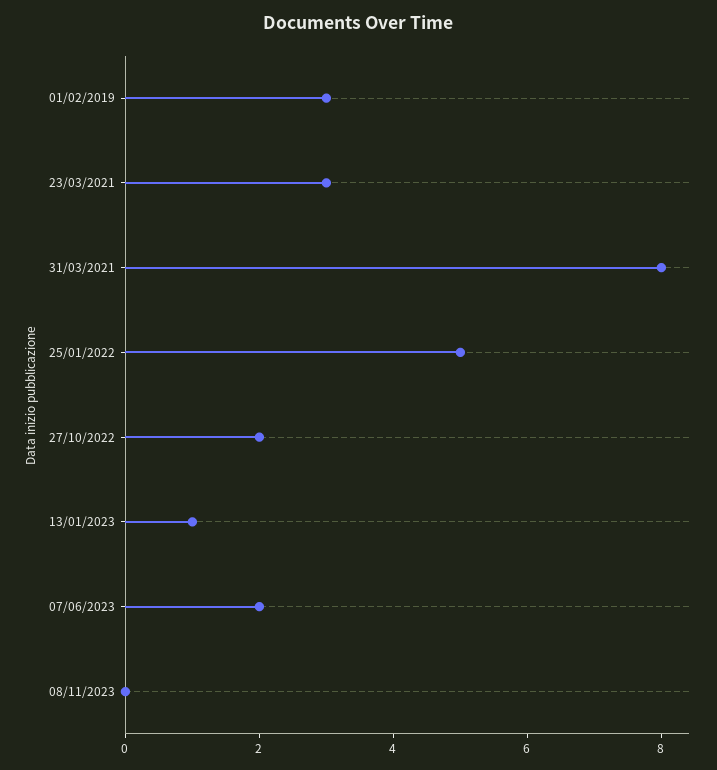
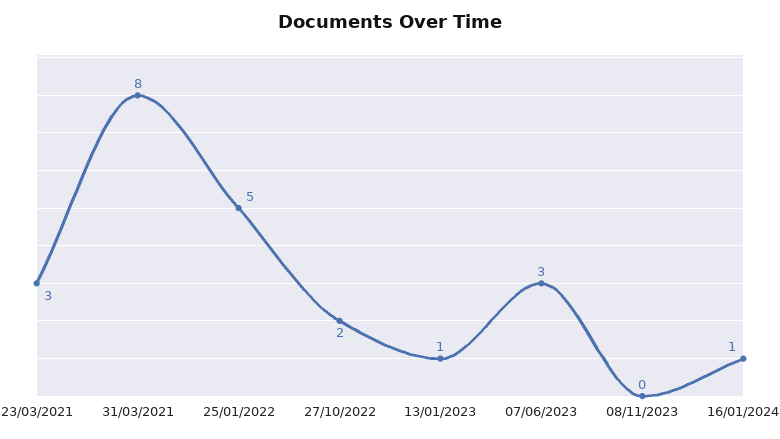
01/02/2019: 3 -> none
07/06/2023: 2 -> 3
16/01/2024: none -> 1

